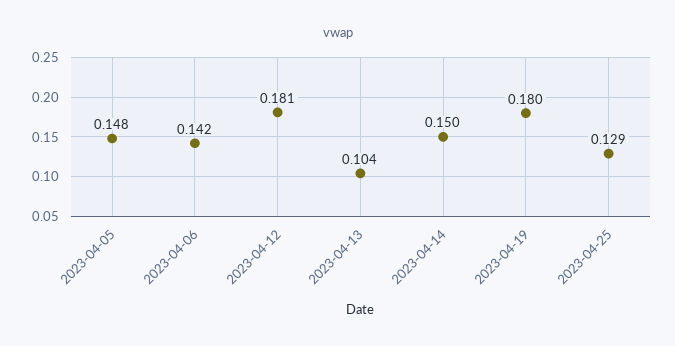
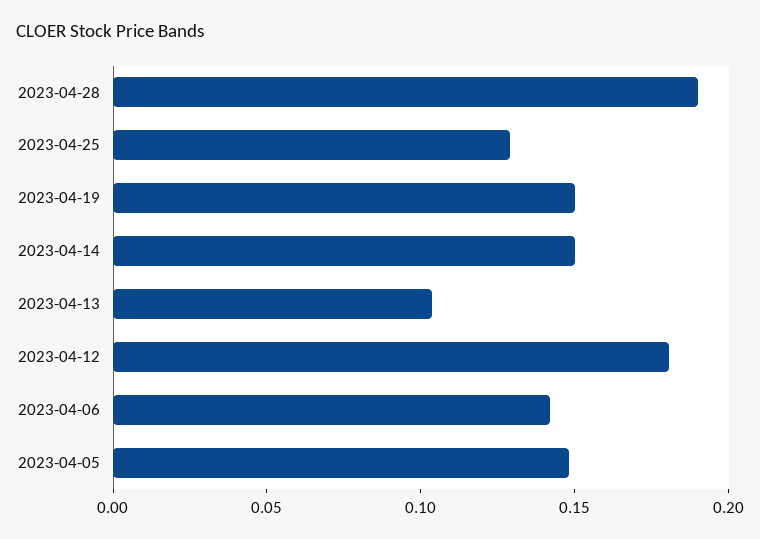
2023-04-19: 0.18 -> 0.15
2023-04-28: none -> 0.19

